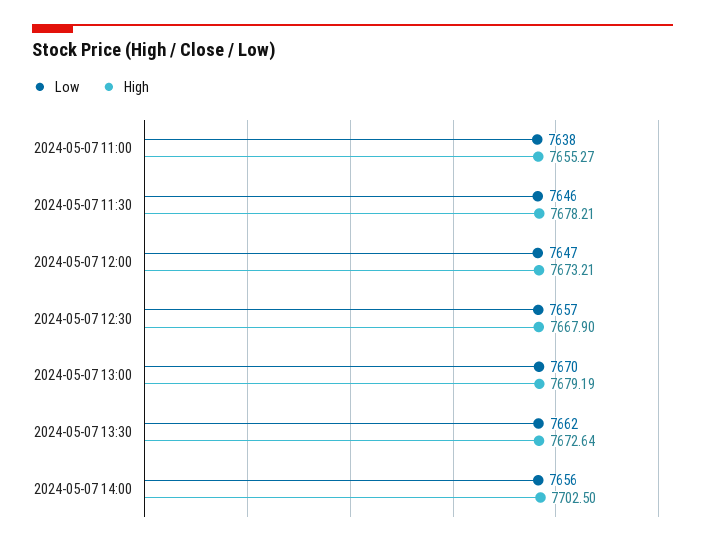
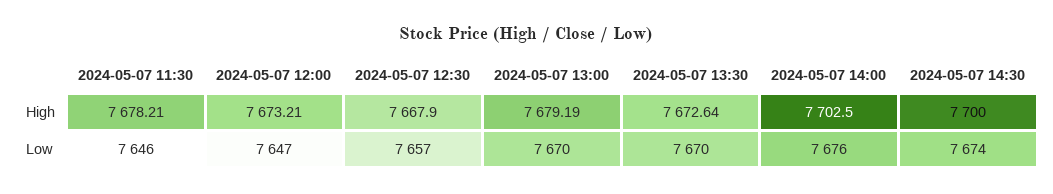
Low, 2024-05-07 11:00: 7638 -> none
High, 2024-05-07 11:00: 7655.27 -> none
Low, 2024-05-07 13:30: 7662 -> 7670
Low, 2024-05-07 14:00: 7656 -> 7676
High, 2024-05-07 14:30: none -> 7700
Low, 2024-05-07 14:30: none -> 7674

